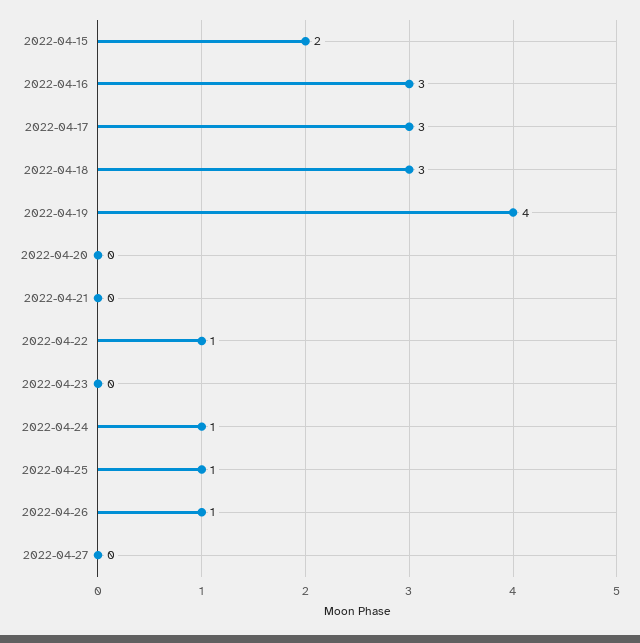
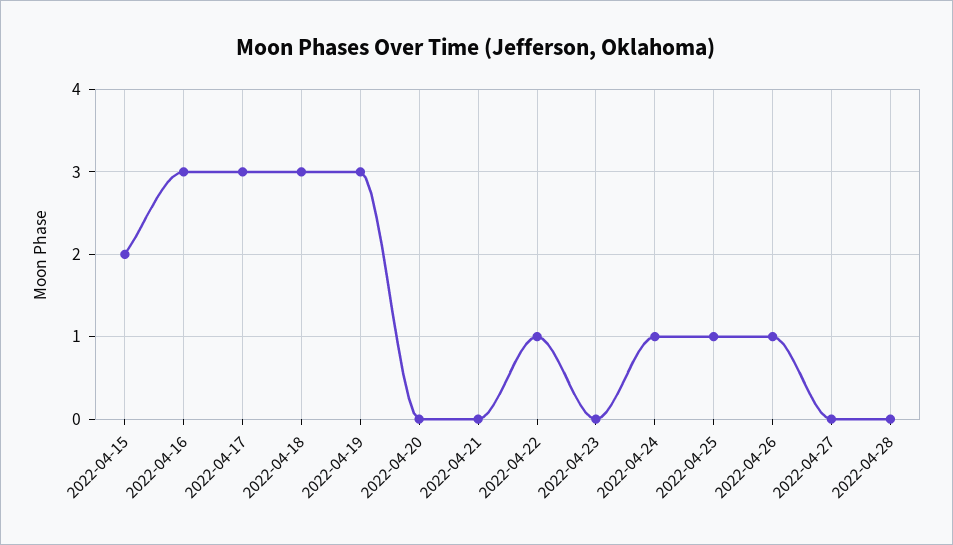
2022-04-19: 4 -> 3
2022-04-28: none -> 0

